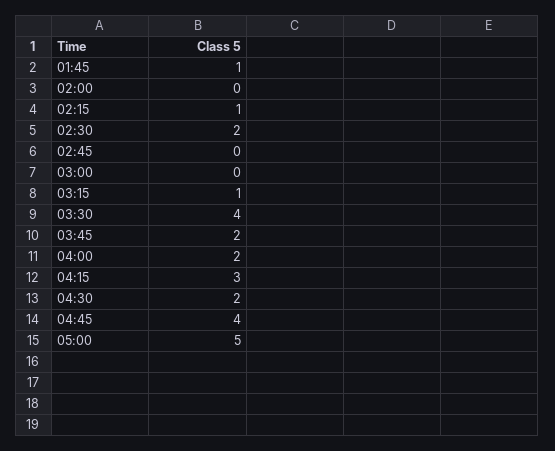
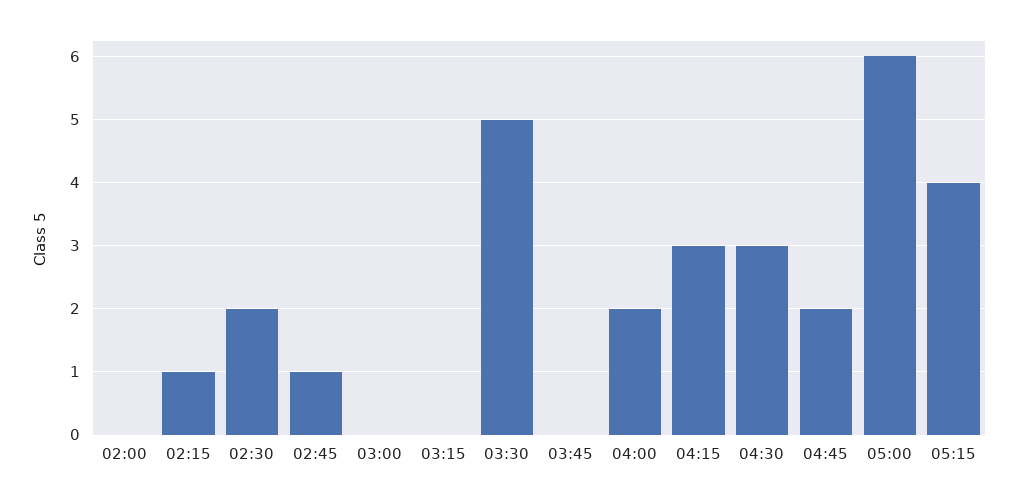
01:45: 1 -> none
02:45: 0 -> 1
03:15: 1 -> 0
03:30: 4 -> 5
03:45: 2 -> 0
04:30: 2 -> 3
04:45: 4 -> 2
05:00: 5 -> 6
05:15: none -> 4

